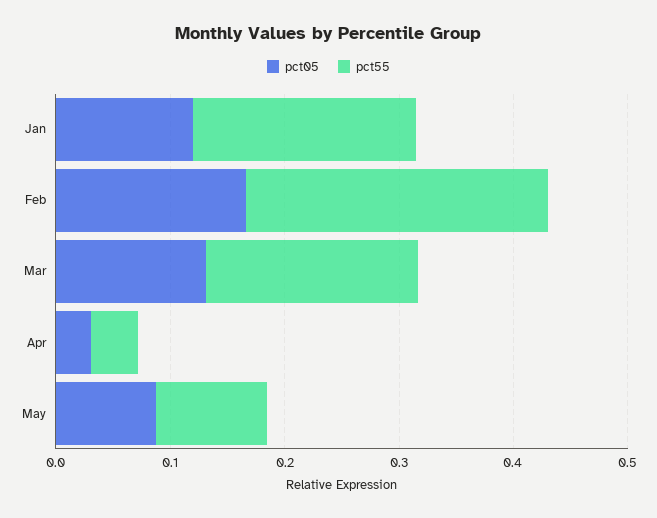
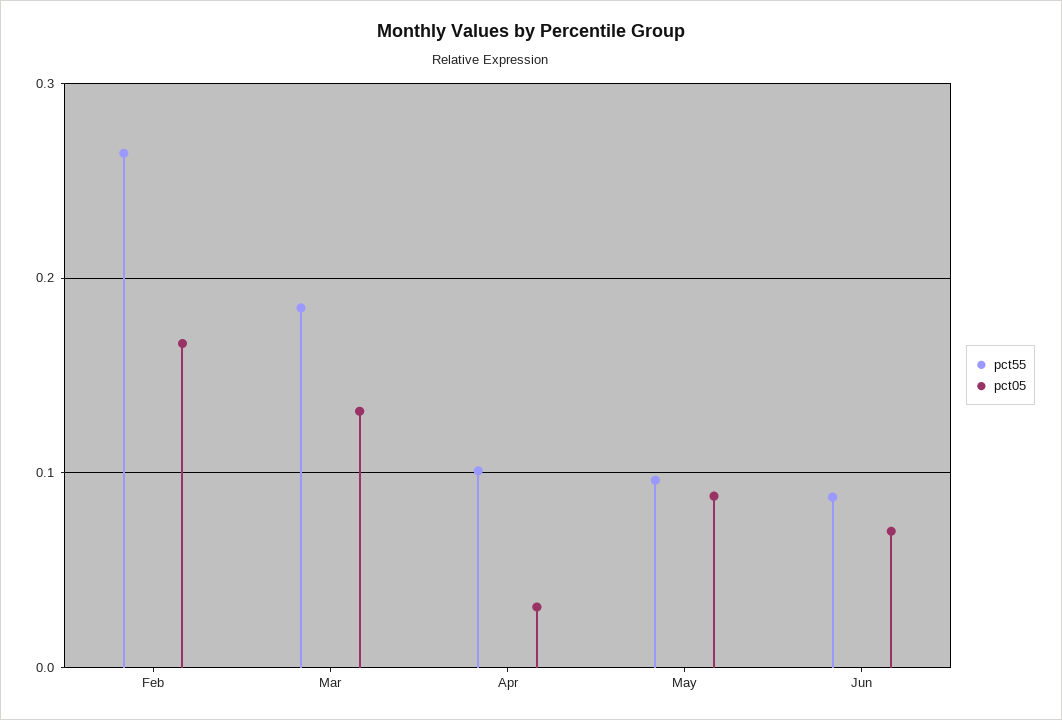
pct05, Jan: 0.12 -> none
pct55, Jan: 0.2 -> none
pct55, Apr: 0.04 -> 0.1
pct55, Jun: none -> 0.09
pct05, Jun: none -> 0.07

